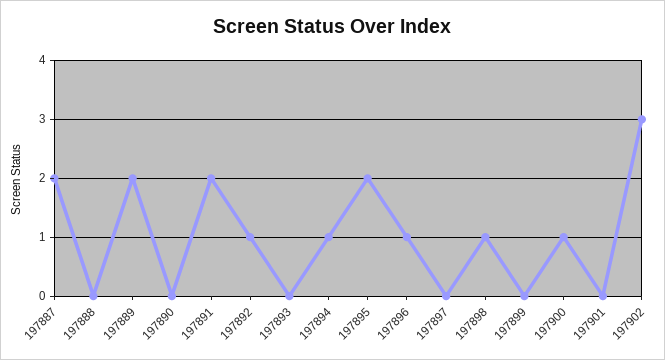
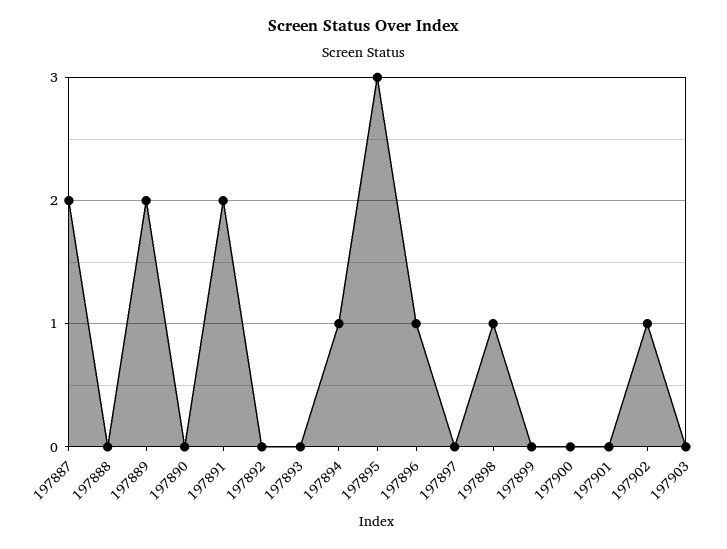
197892: 1 -> 0
197895: 2 -> 3
197900: 1 -> 0
197902: 3 -> 1
197903: none -> 0

